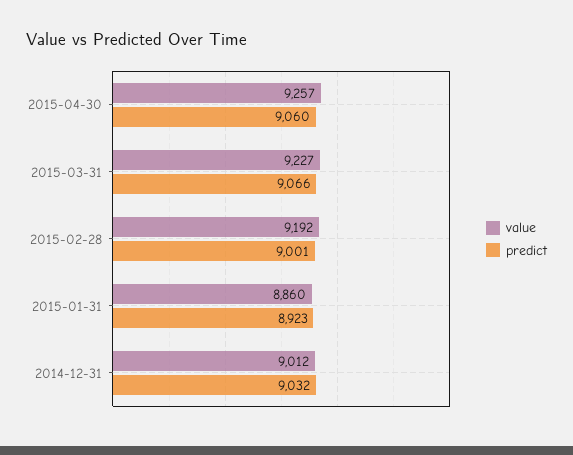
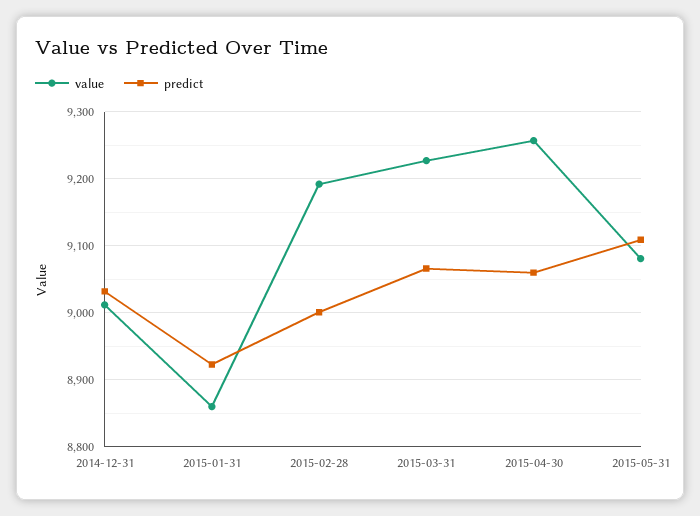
value, 2015-05-31: none -> 9080
predict, 2015-05-31: none -> 9110

